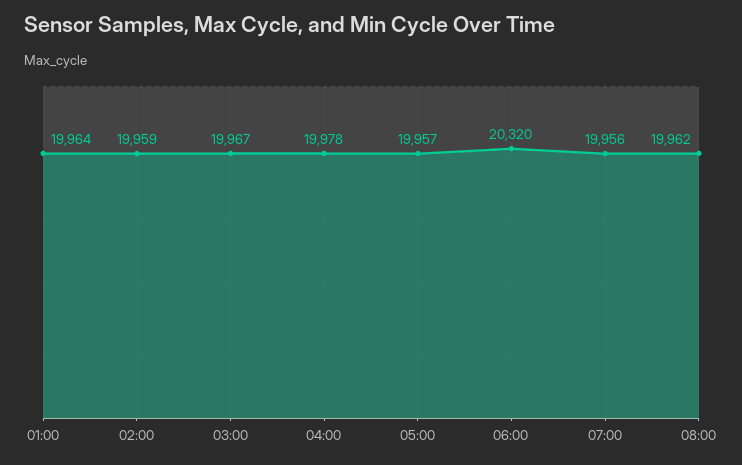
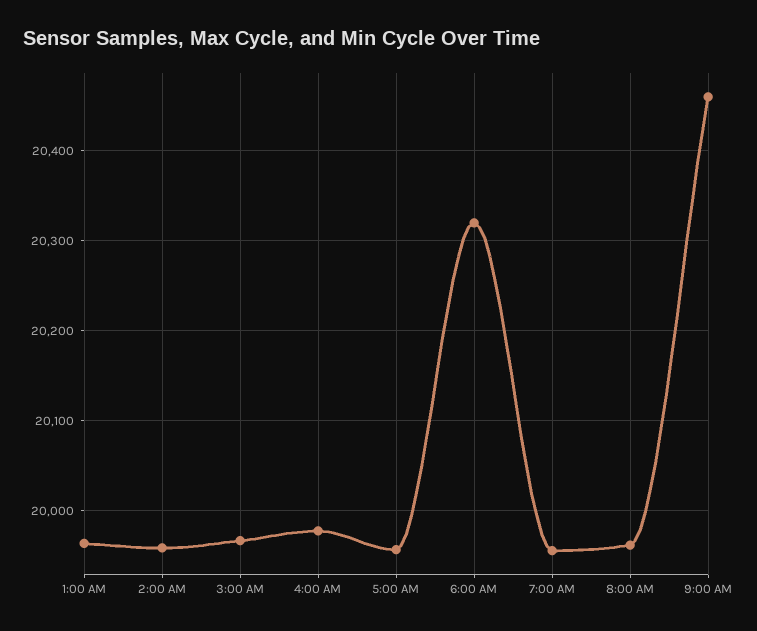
9:00 AM: none -> 20460

